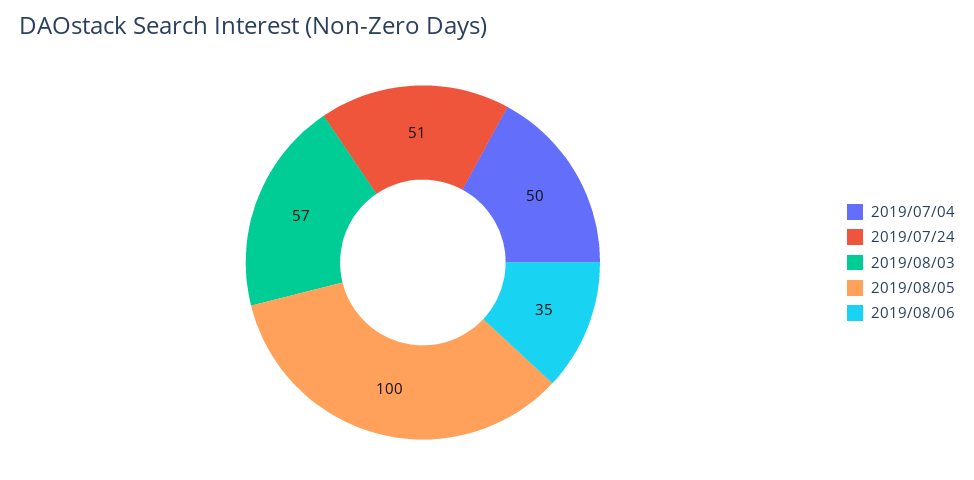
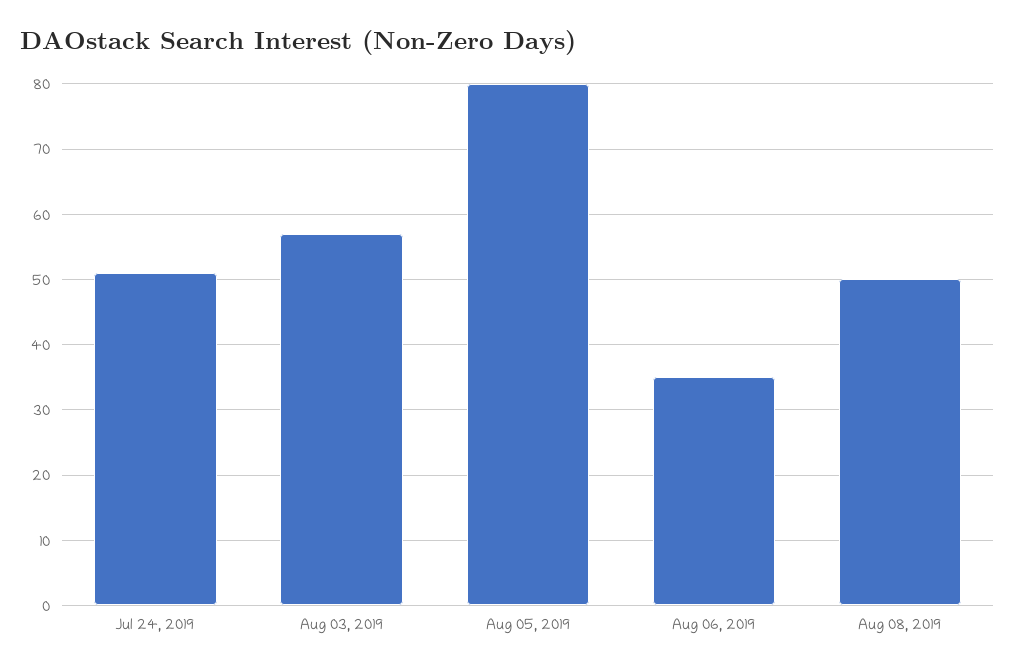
2019/07/04: 50 -> none
2019/08/05: 100 -> 80
Aug 08, 2019: none -> 50

